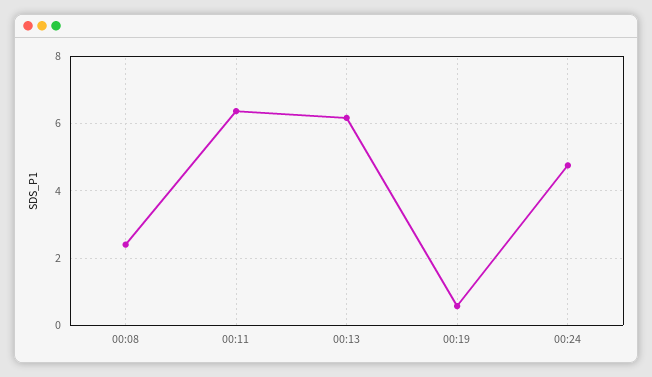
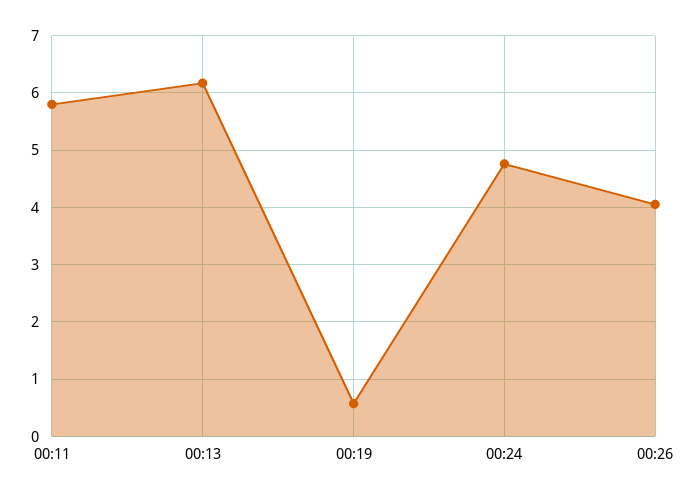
00:08: 2.4 -> none
00:11: 6.4 -> 5.8
00:26: none -> 4

